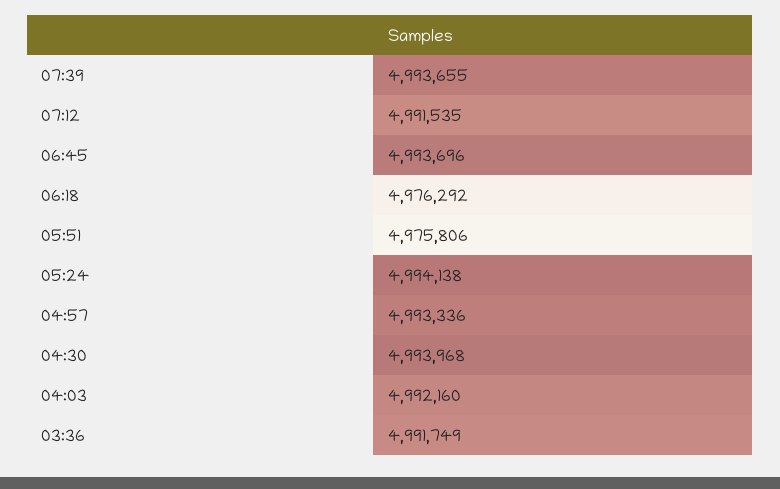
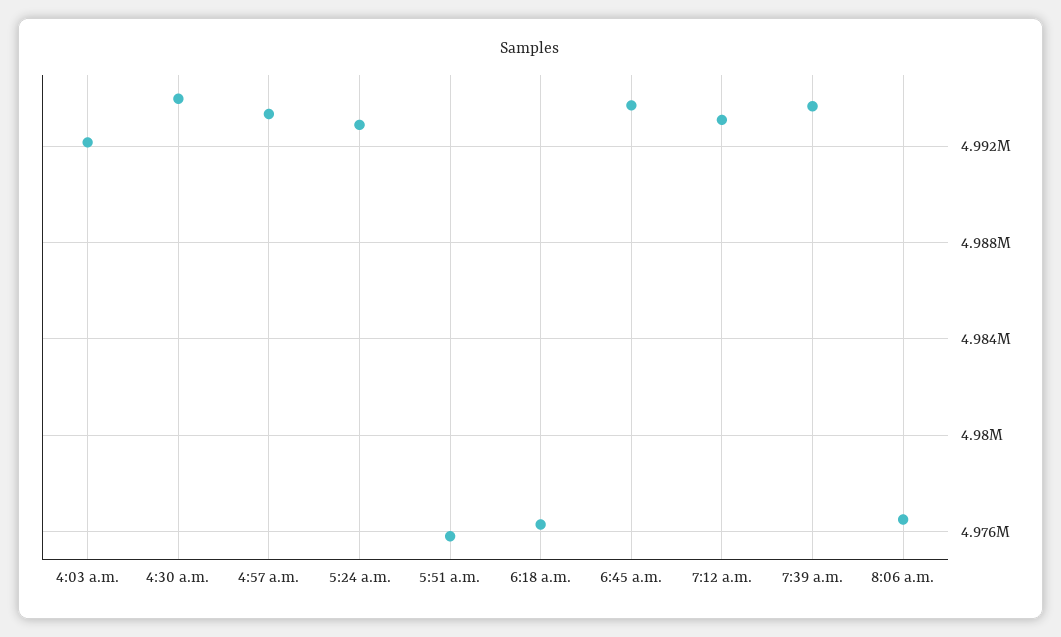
07:12: 4991535 -> 4993000
05:24: 4994138 -> 4993000
03:36: 4991749 -> none
8:06 a.m.: none -> 4976500

